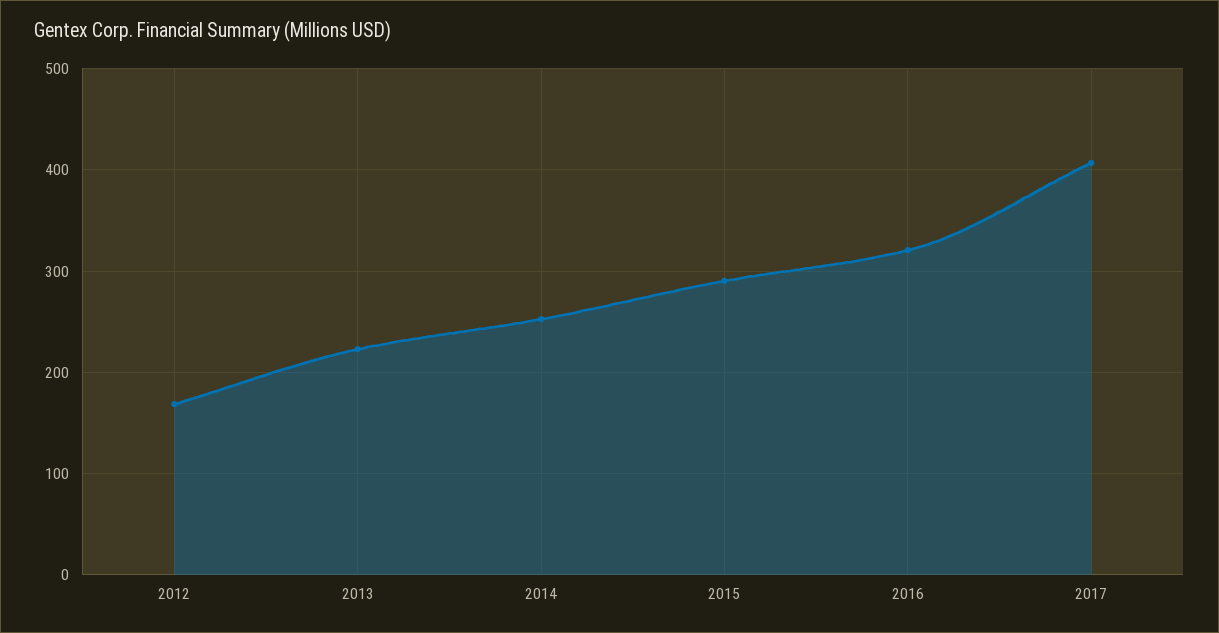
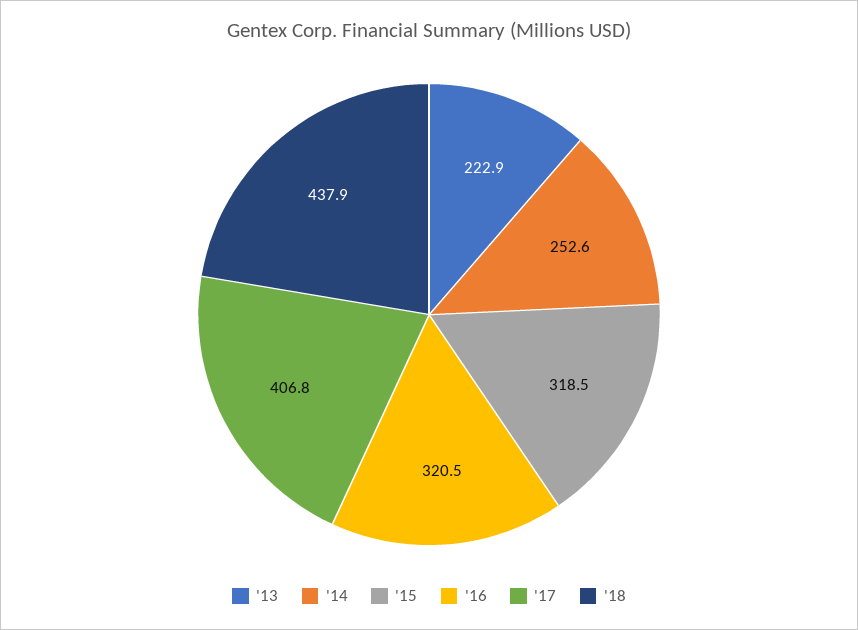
2012: 170 -> none
2015: 290 -> 318.5
'18: none -> 437.9

